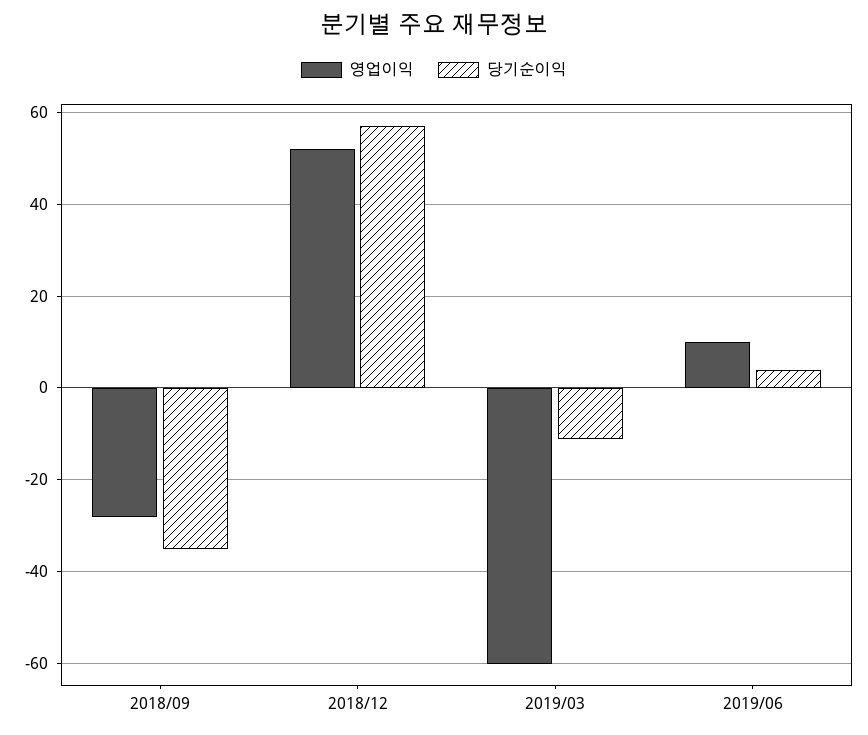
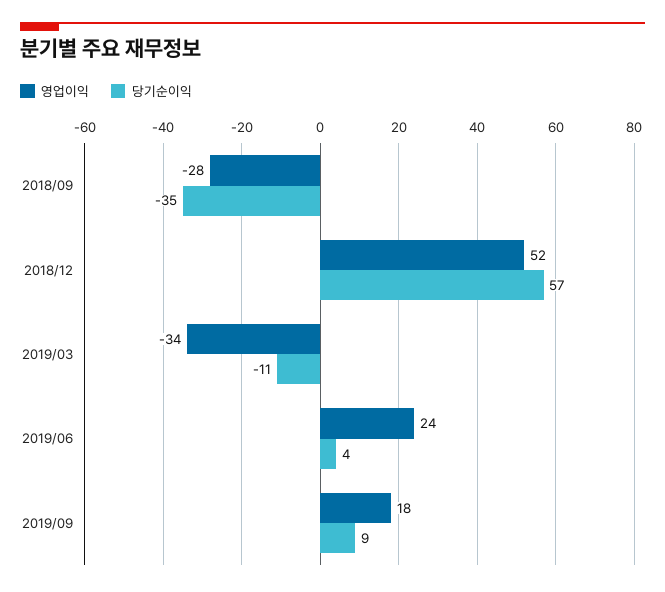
영업이익, 2019/03: -60 -> -34
영업이익, 2019/06: 10 -> 24
영업이익, 2019/09: none -> 18
당기순이익, 2019/09: none -> 9

